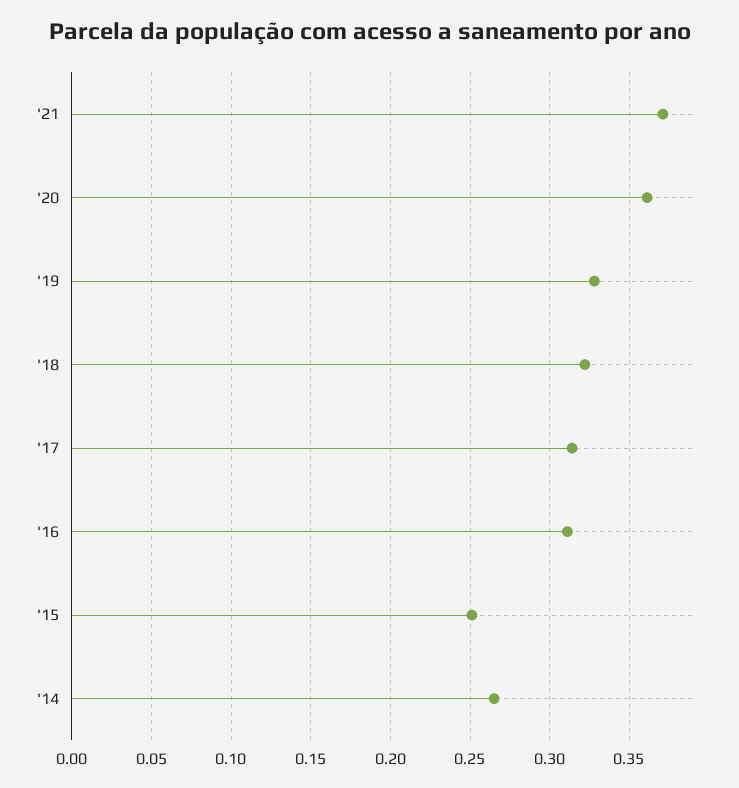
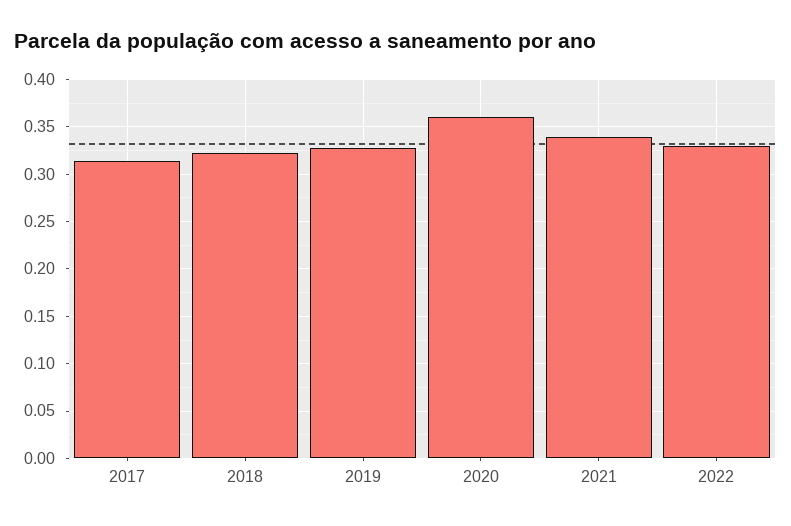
'21: 0.37 -> 0.34
'16: 0.31 -> none
'15: 0.25 -> none
'14: 0.265 -> none
2022: none -> 0.33

